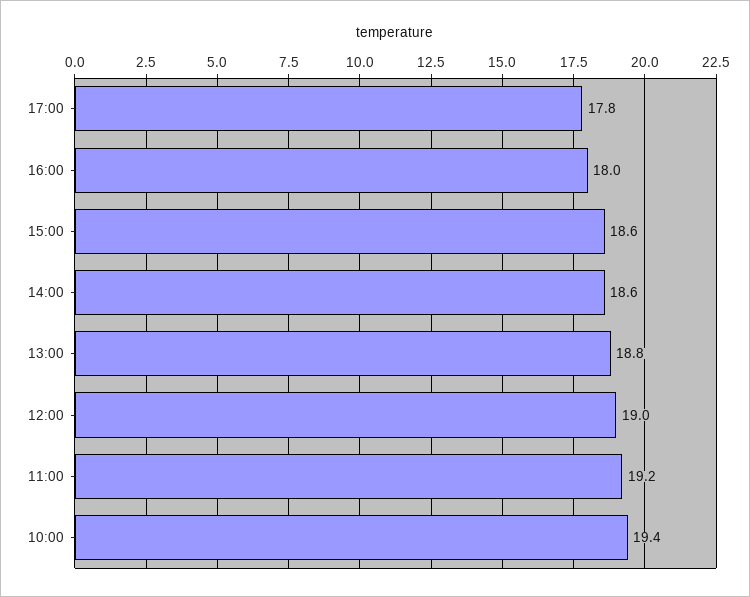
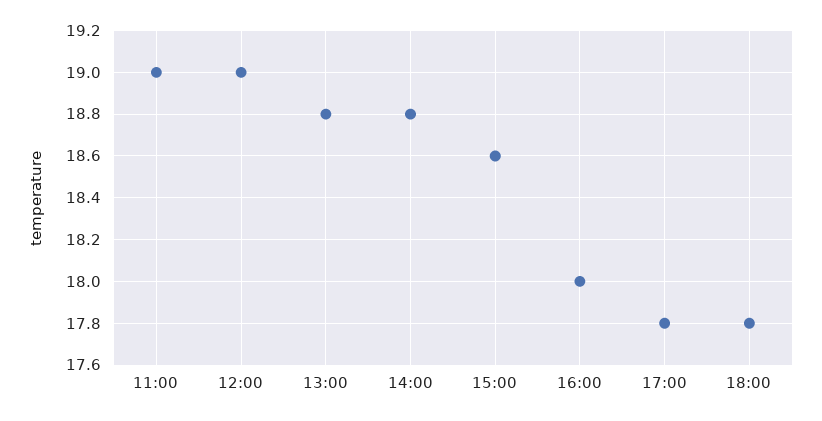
14:00: 18.6 -> 18.8
11:00: 19.2 -> 19
10:00: 19.4 -> none
18:00: none -> 17.8

